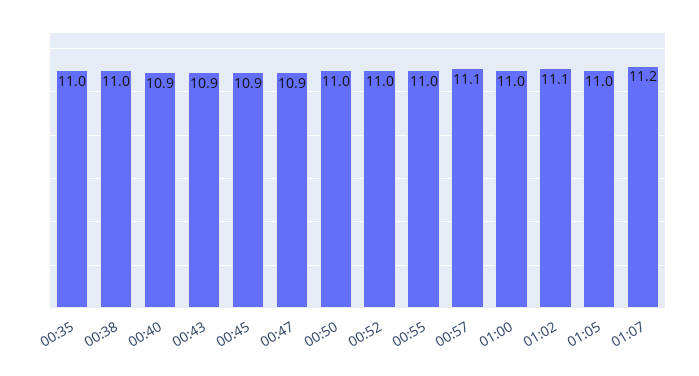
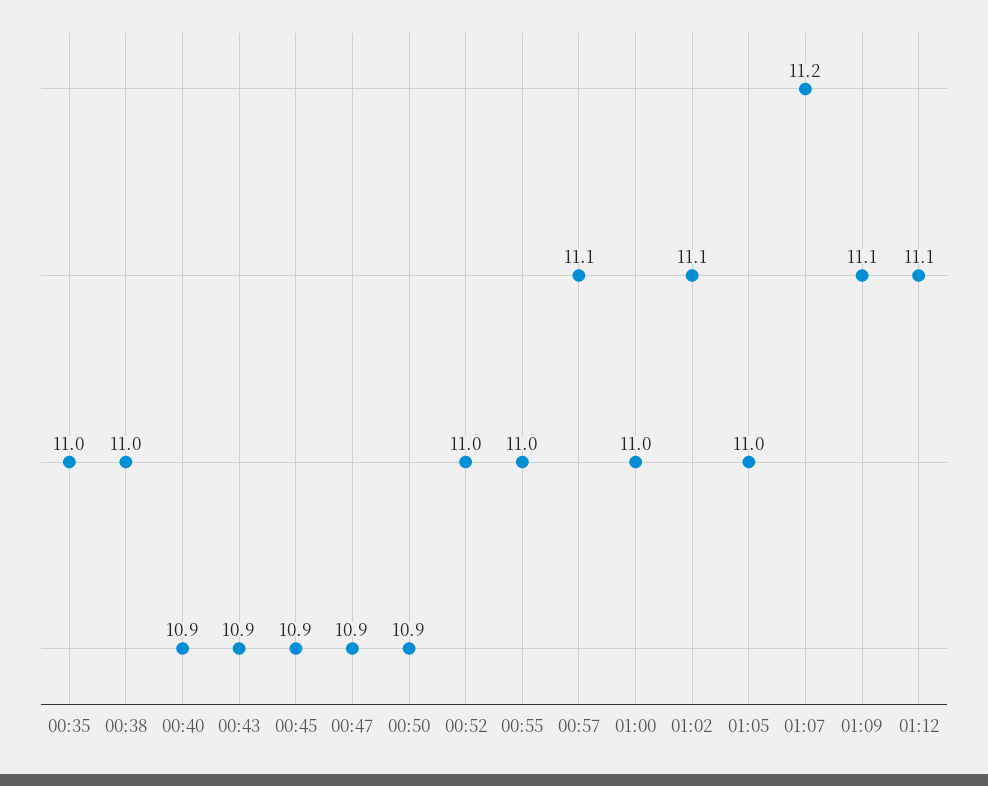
00:50: 11 -> 10.9
01:09: none -> 11.1
01:12: none -> 11.1

